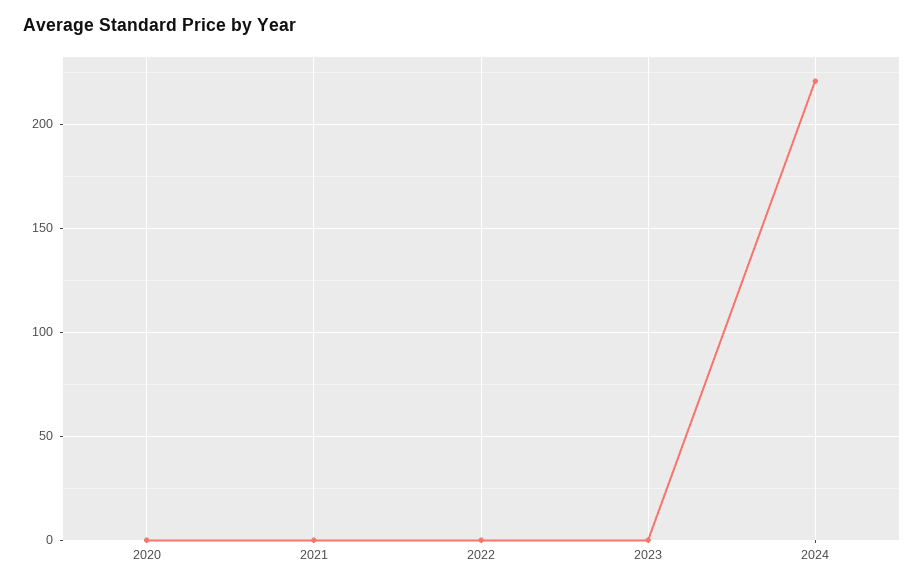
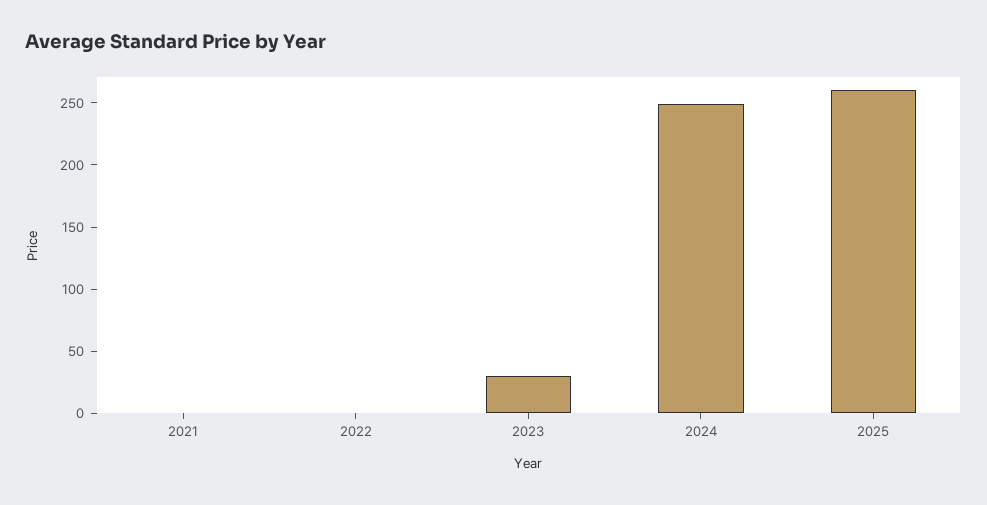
2020: 0 -> none
2023: 0 -> 30
2024: 220 -> 250
2025: none -> 260

